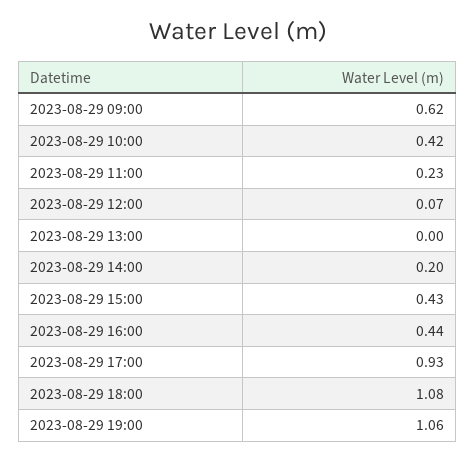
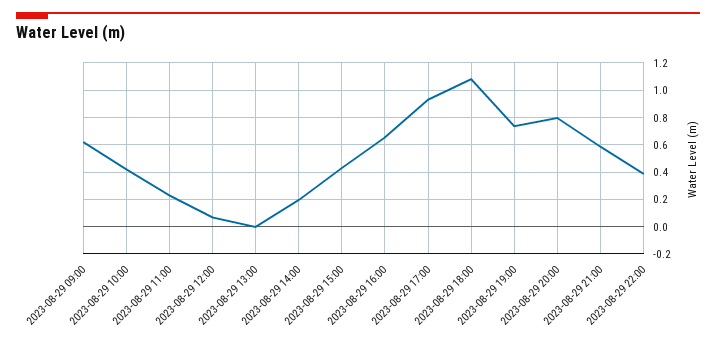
2023-08-29 16:00: 0.44 -> 0.65
2023-08-29 19:00: 1.06 -> 0.75
2023-08-29 20:00: none -> 0.8
2023-08-29 21:00: none -> 0.6
2023-08-29 22:00: none -> 0.4

